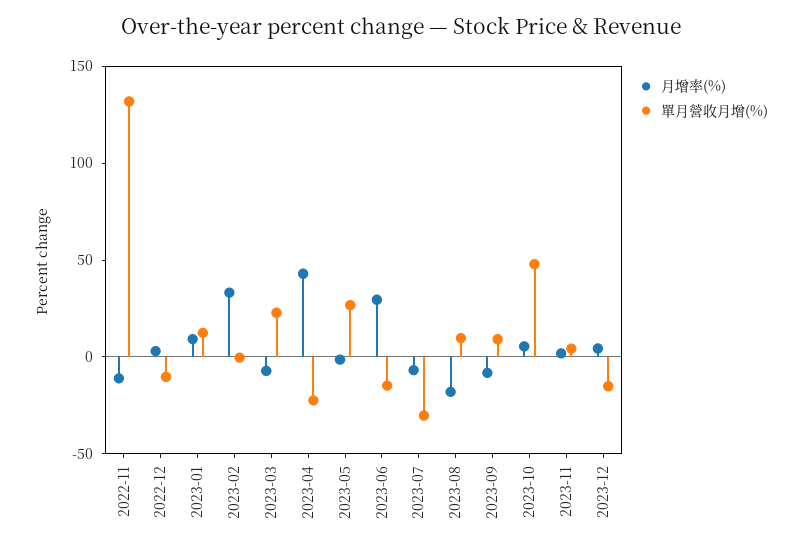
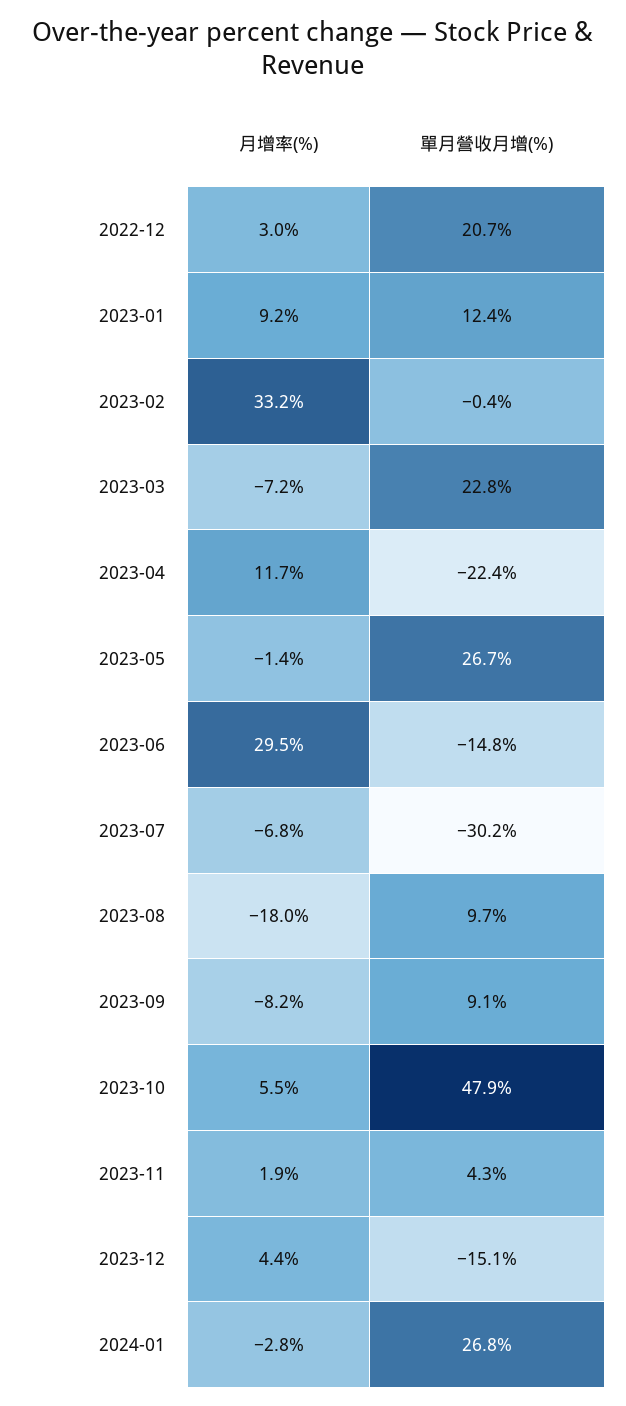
月增率(%), 2022-11: -10 -> none
單月營收月增(%), 2022-11: 130 -> none
單月營收月增(%), 2022-12: -10 -> 20.7
月增率(%), 2023-04: 40 -> 11.7
月增率(%), 2024-01: none -> -2.8
單月營收月增(%), 2024-01: none -> 26.8

